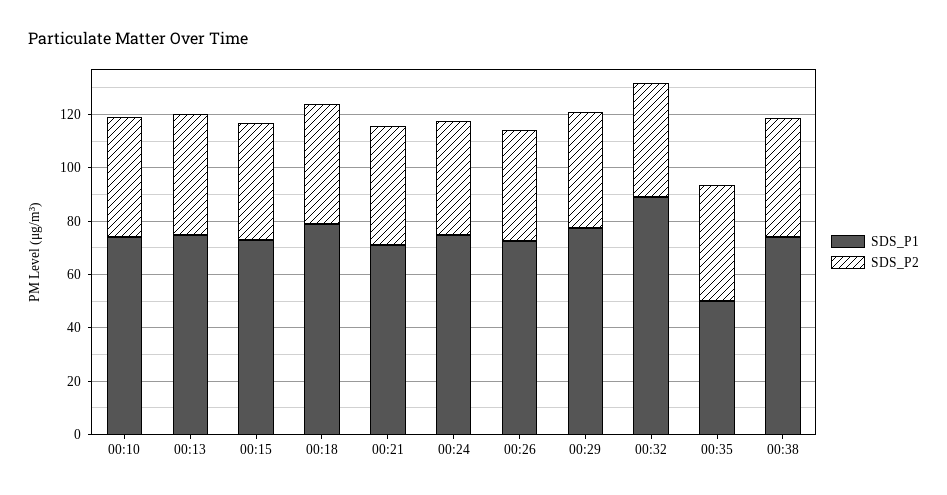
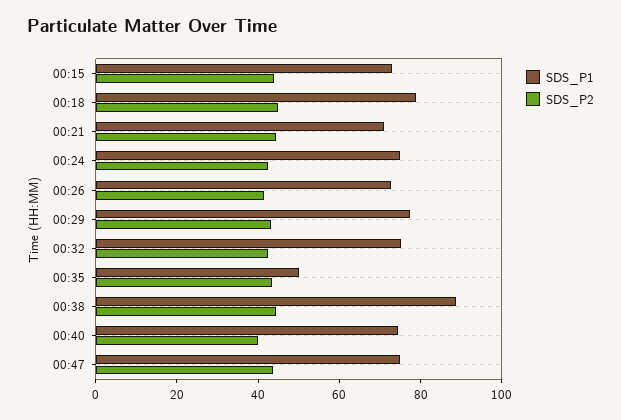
SDS_P1, 00:10: 75 -> none
SDS_P2, 00:10: 45 -> none
SDS_P1, 00:13: 75 -> none
SDS_P2, 00:13: 45 -> none
SDS_P1, 00:32: 90 -> 75
SDS_P1, 00:38: 75 -> 90
SDS_P1, 00:40: none -> 75
SDS_P2, 00:40: none -> 40
SDS_P1, 00:47: none -> 75
SDS_P2, 00:47: none -> 45

